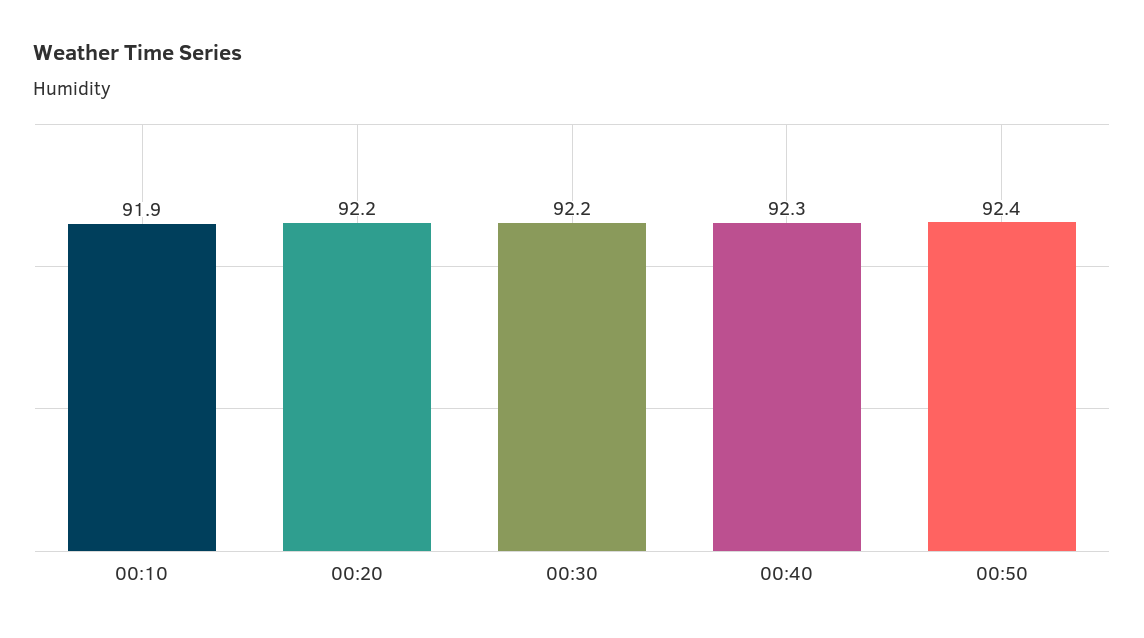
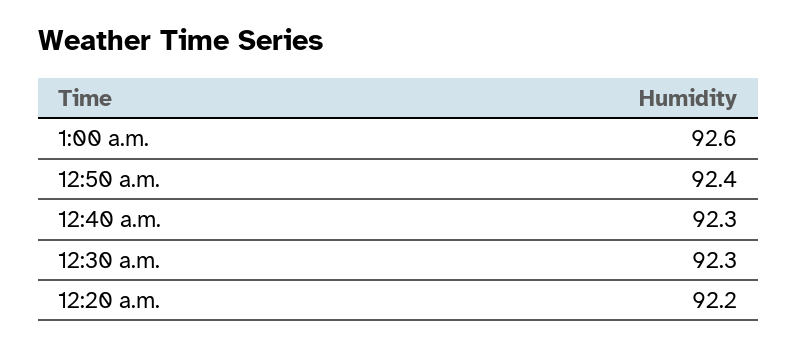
00:10: 91.9 -> none
00:30: 92.2 -> 92.3
1:00 a.m.: none -> 92.6

